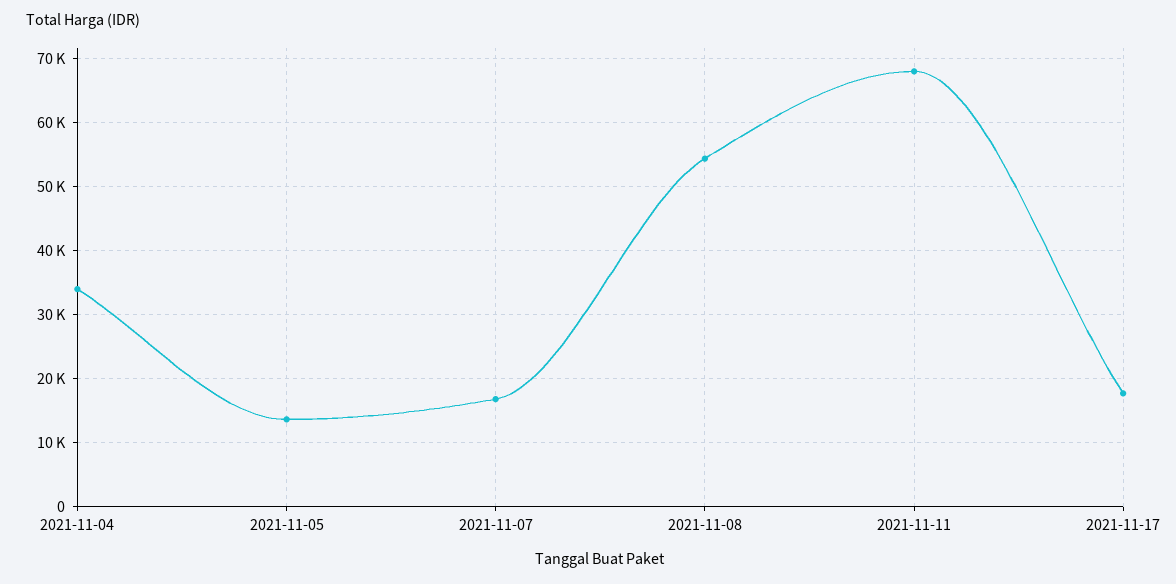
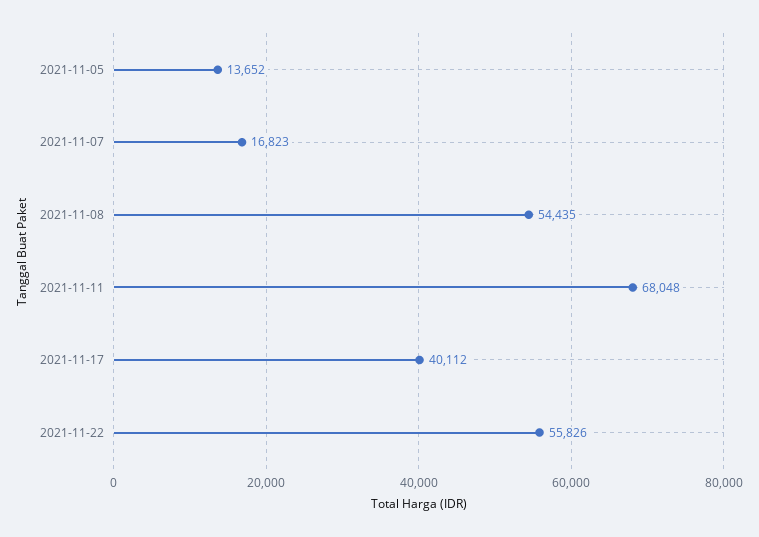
2021-11-04: 34000 -> none
2021-11-17: 18000 -> 40112
2021-11-22: none -> 55826

